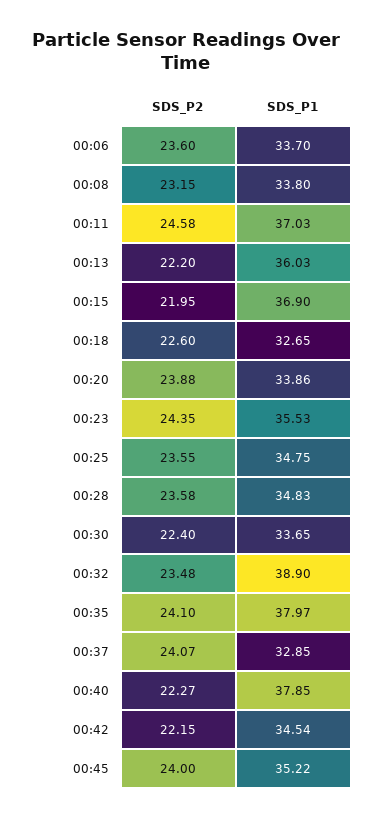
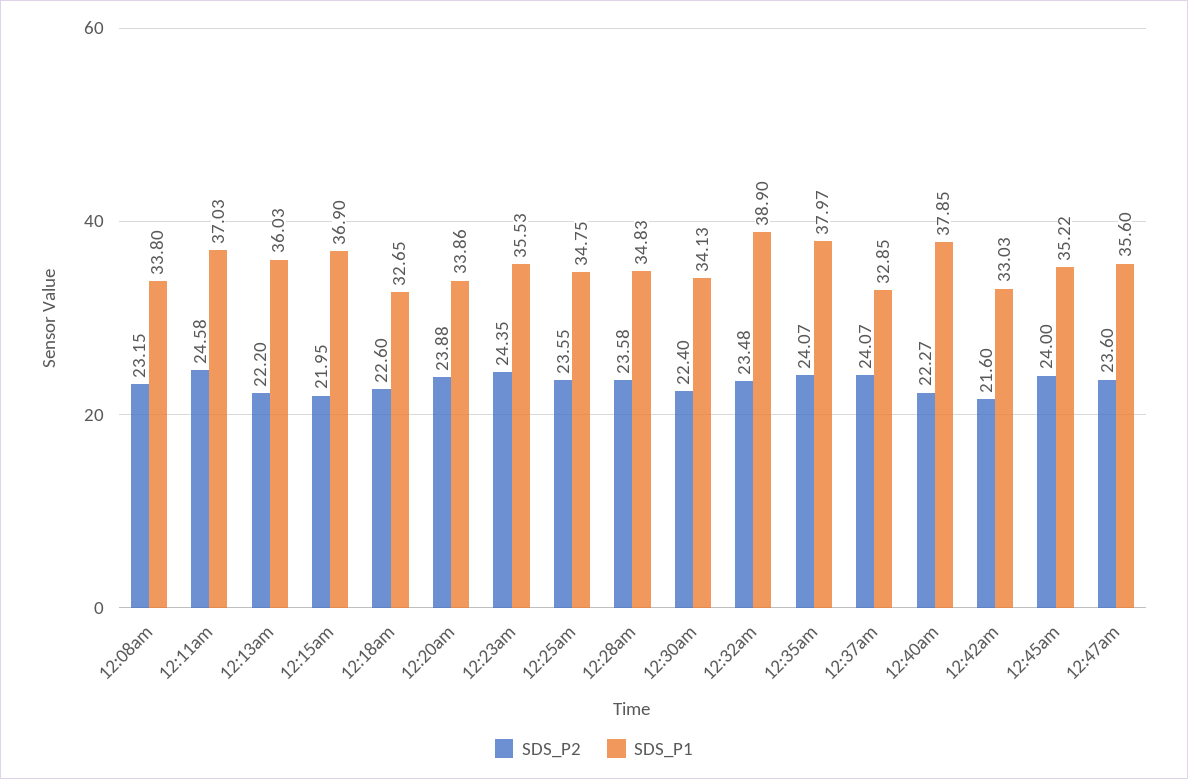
SDS_P2, 00:06: 23.6 -> none
SDS_P1, 00:06: 33.7 -> none
SDS_P1, 00:30: 33.65 -> 34.13
SDS_P2, 00:35: 24.1 -> 24.07
SDS_P2, 00:42: 22.15 -> 21.6
SDS_P1, 00:42: 34.54 -> 33.03
SDS_P2, 12:47am: none -> 23.6
SDS_P1, 12:47am: none -> 35.6

